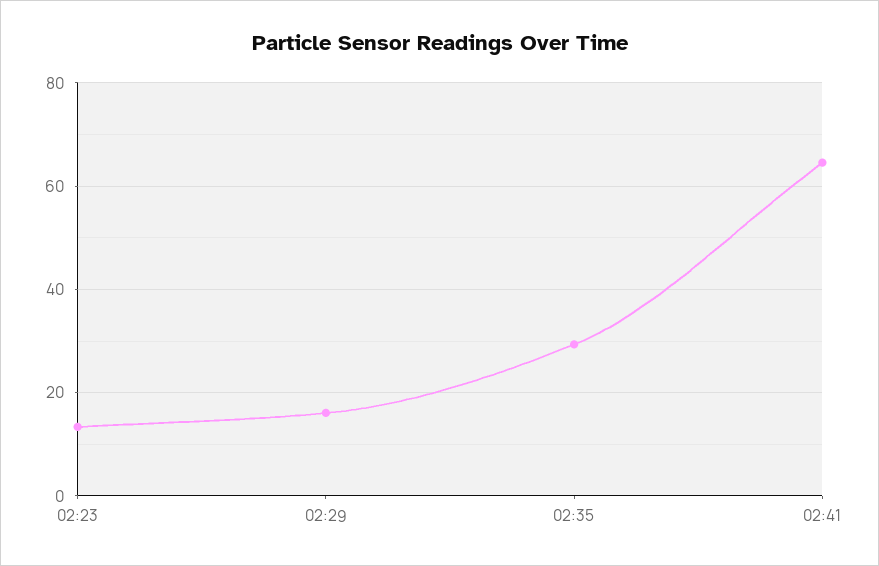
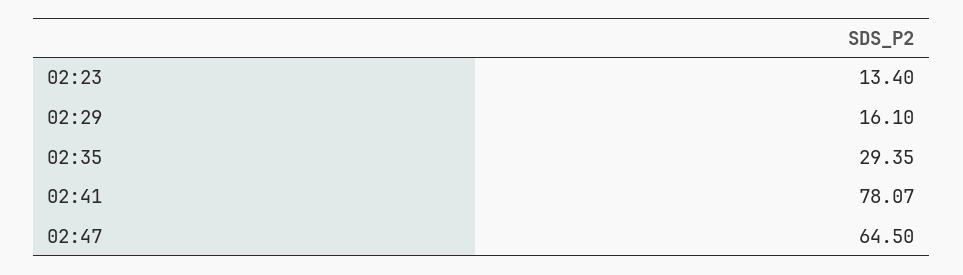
02:41: 64 -> 78.07
02:47: none -> 64.5

